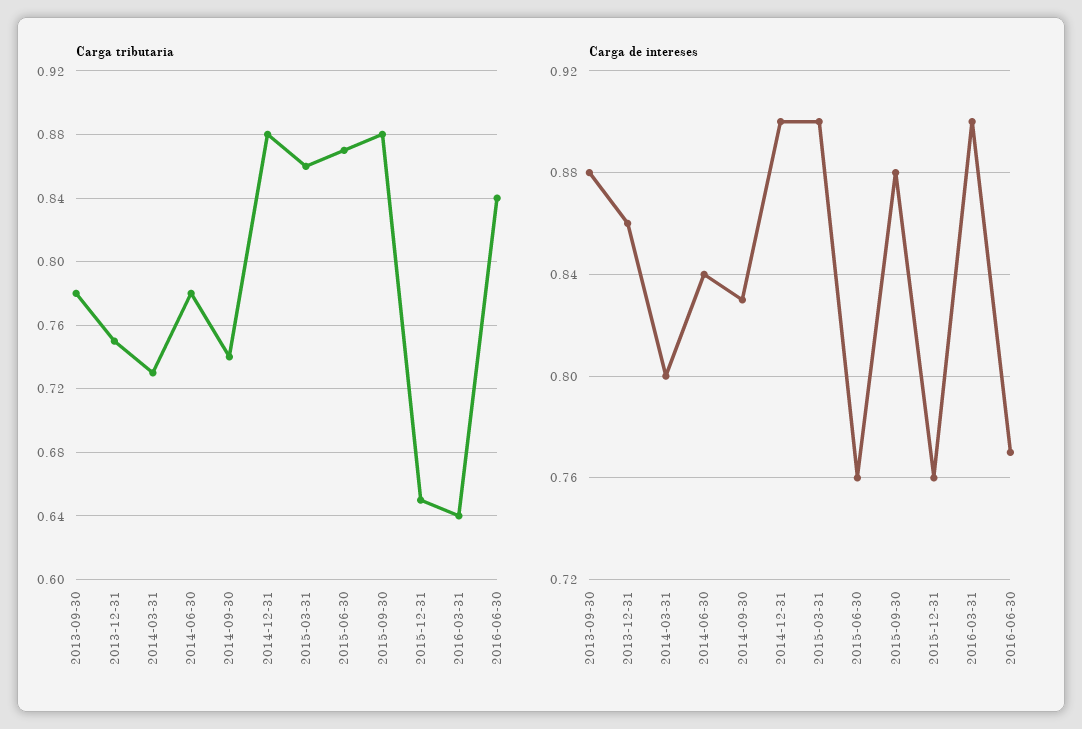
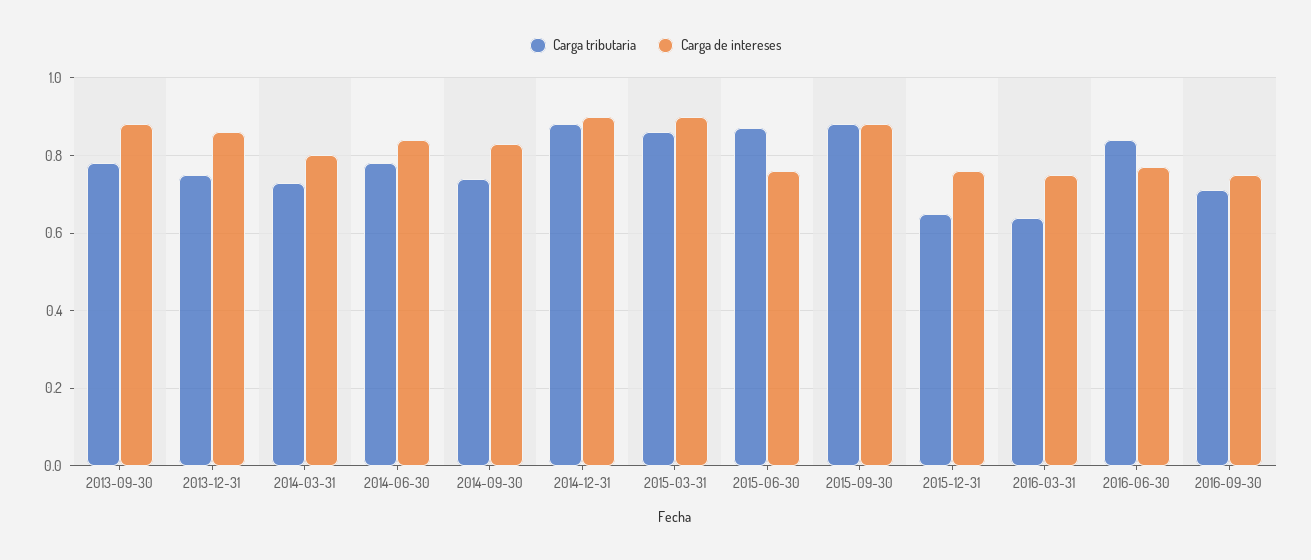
Carga de intereses, 2016-03-31: 0.9 -> 0.75
Carga tributaria, 2016-09-30: none -> 0.7
Carga de intereses, 2016-09-30: none -> 0.75

